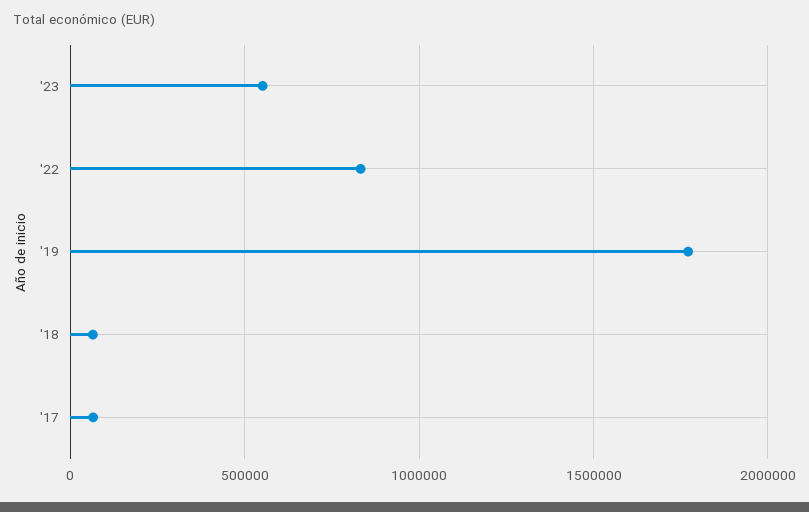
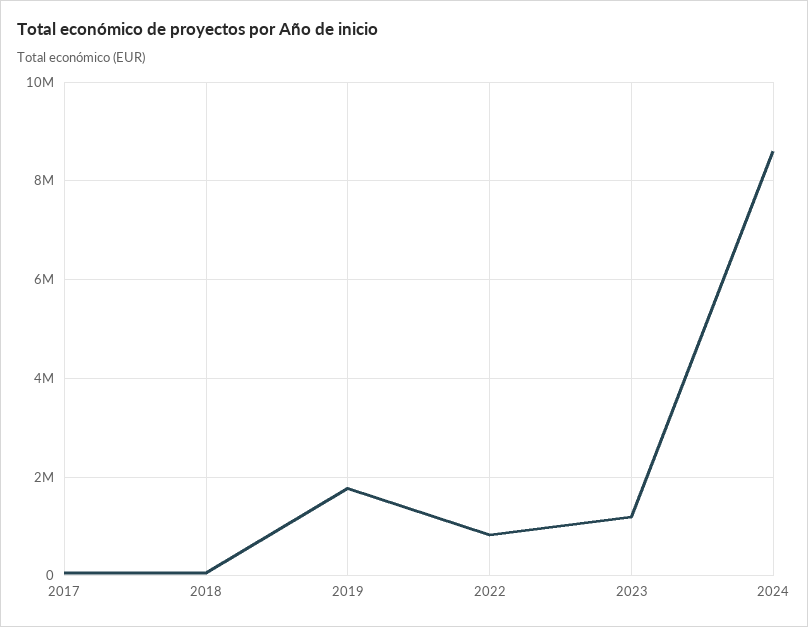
'23: 550000 -> 1200000
2024: none -> 8600000

